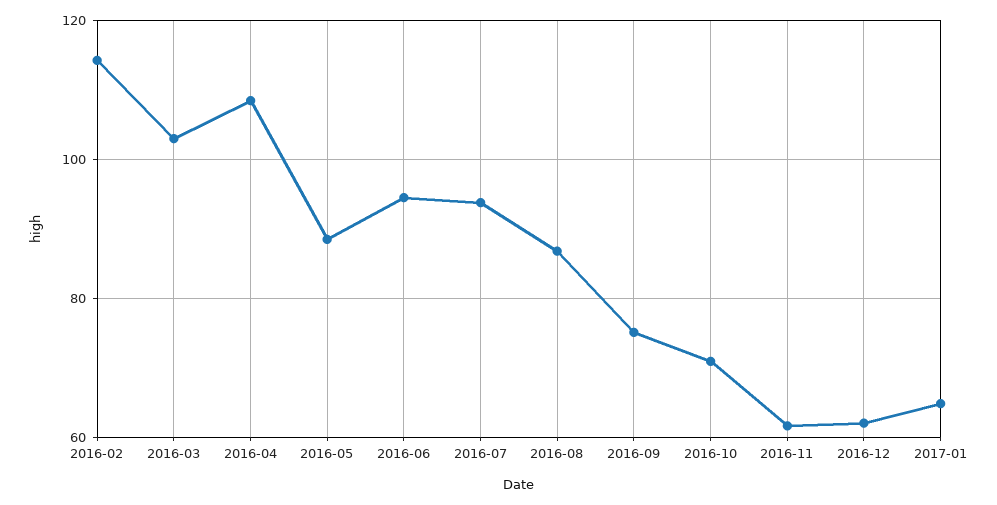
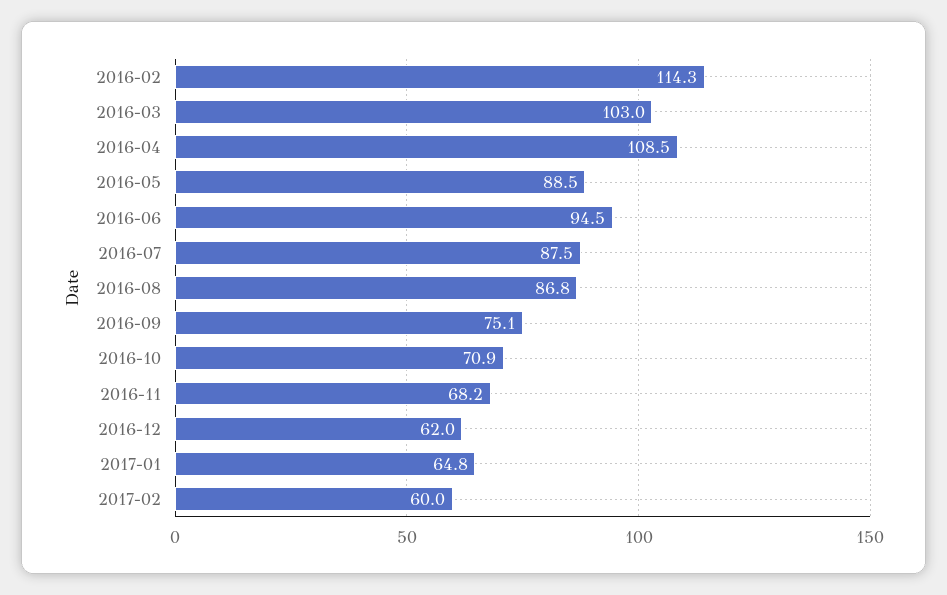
2016-07: 94 -> 87.5
2016-11: 62 -> 68.2
2017-02: none -> 60

